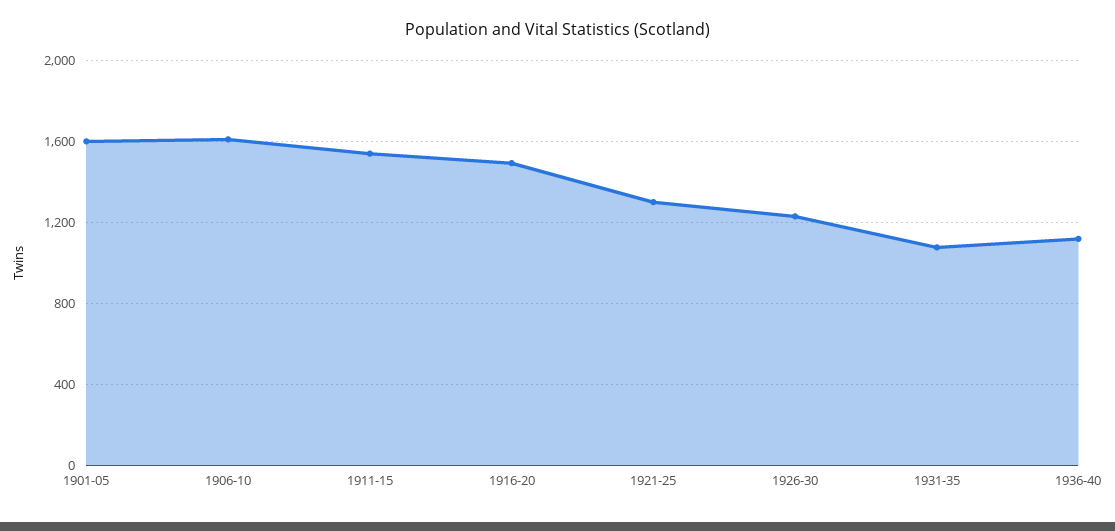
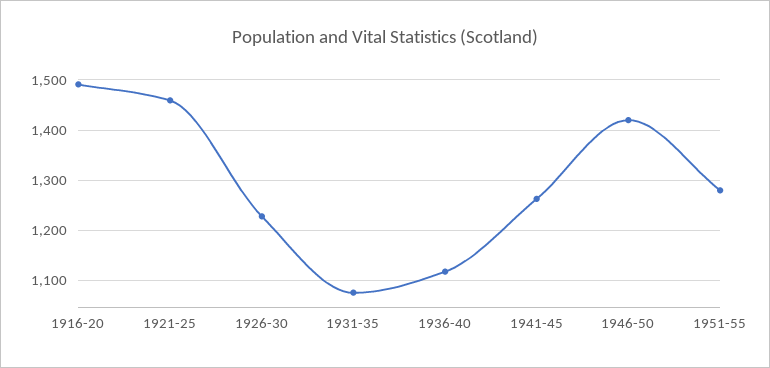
1901-05: 1600 -> none
1906-10: 1600 -> none
1911-15: 1550 -> none
1921-25: 1300 -> 1460
1941-45: none -> 1260
1946-50: none -> 1420
1951-55: none -> 1280

